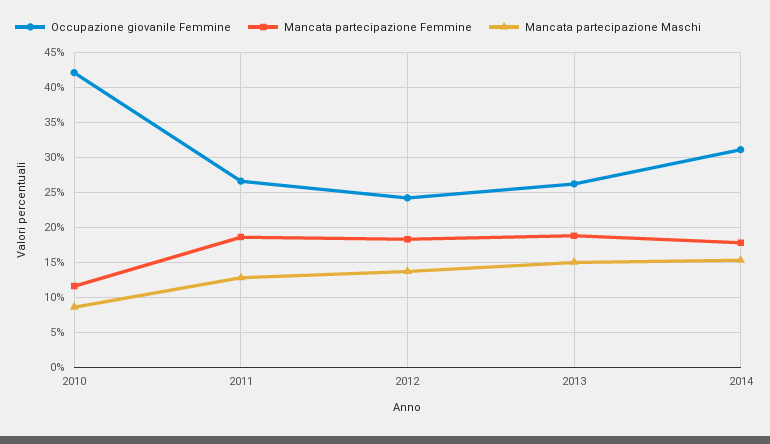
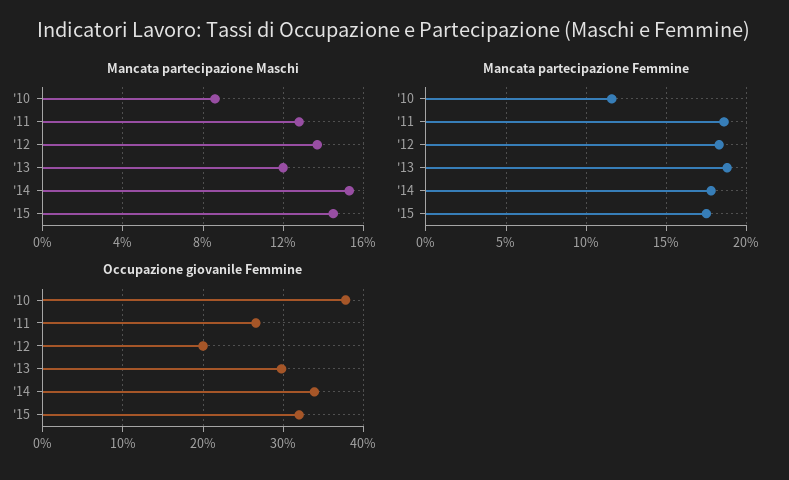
Occupazione giovanile Femmine, 2010: 42 -> 38
Occupazione giovanile Femmine, 2012: 24 -> 20
Occupazione giovanile Femmine, 2013: 26 -> 30
Mancata partecipazione Maschi, 2013: 15 -> 12
Occupazione giovanile Femmine, 2014: 31 -> 34
Mancata partecipazione Maschi, '15: none -> 14.5
Mancata partecipazione Femmine, '15: none -> 17.5
Occupazione giovanile Femmine, '15: none -> 32

